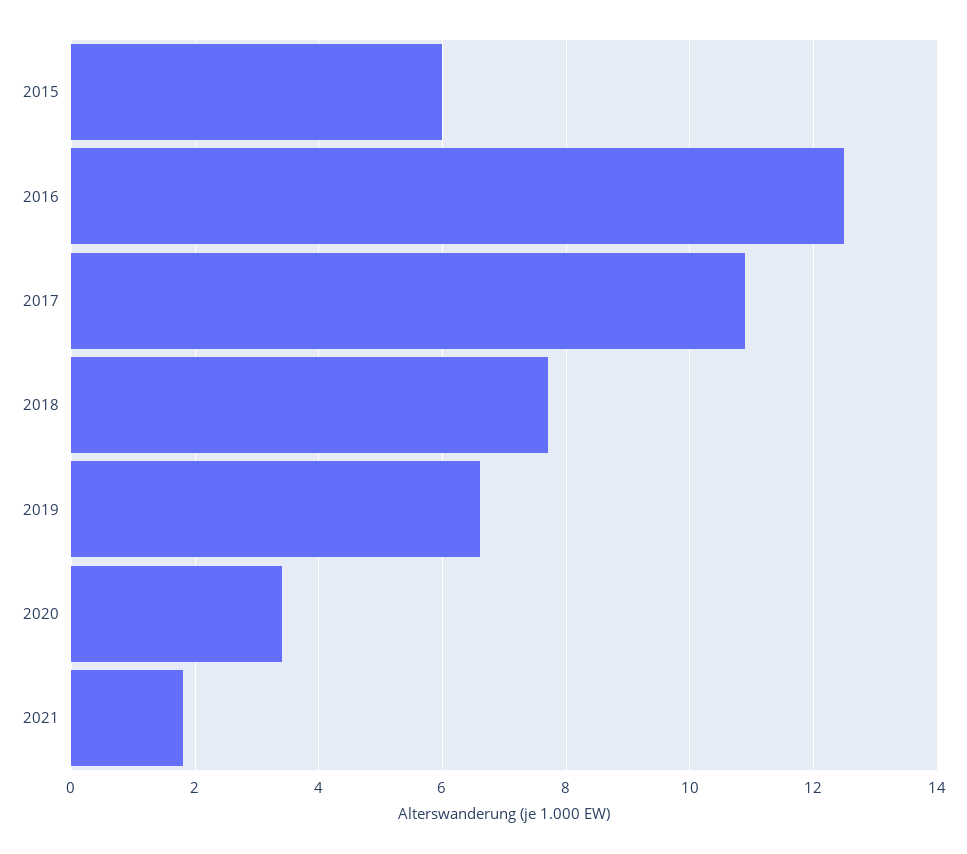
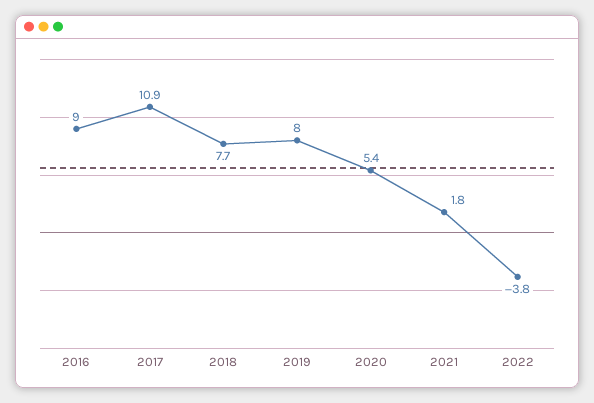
2015: 6 -> none
2016: 12.5 -> 9
2019: 6.5 -> 8
2020: 3.5 -> 5.4
2022: none -> -3.8

